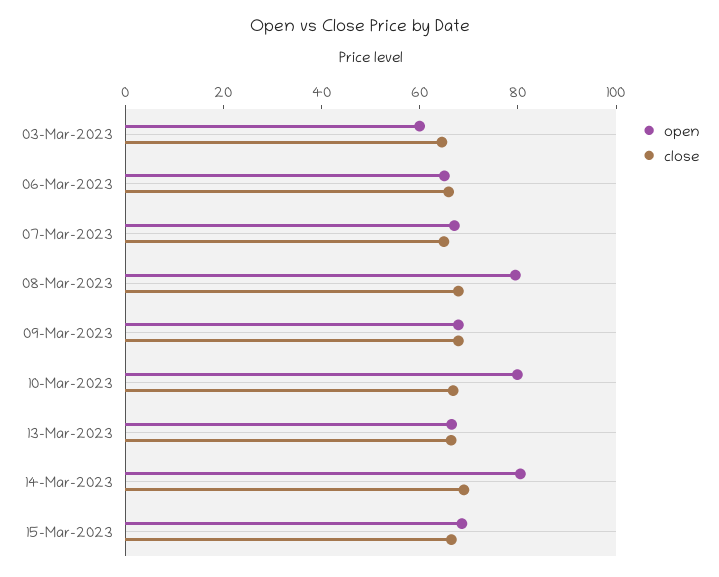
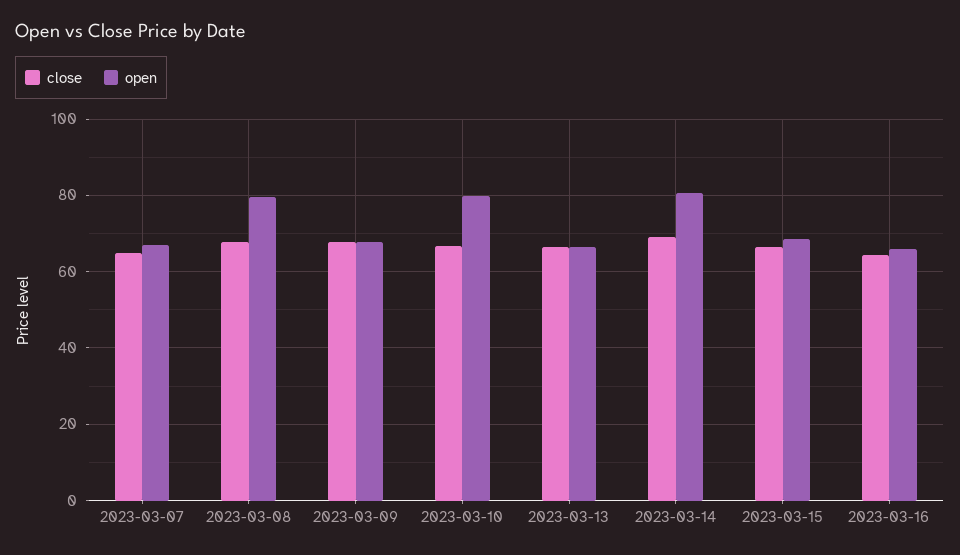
open, 03-Mar-2023: 60 -> none
close, 03-Mar-2023: 65 -> none
open, 06-Mar-2023: 65 -> none
close, 06-Mar-2023: 65 -> none
close, 2023-03-16: none -> 64
open, 2023-03-16: none -> 66

